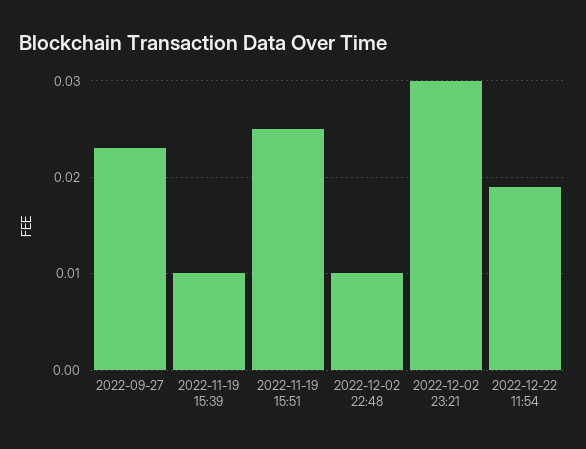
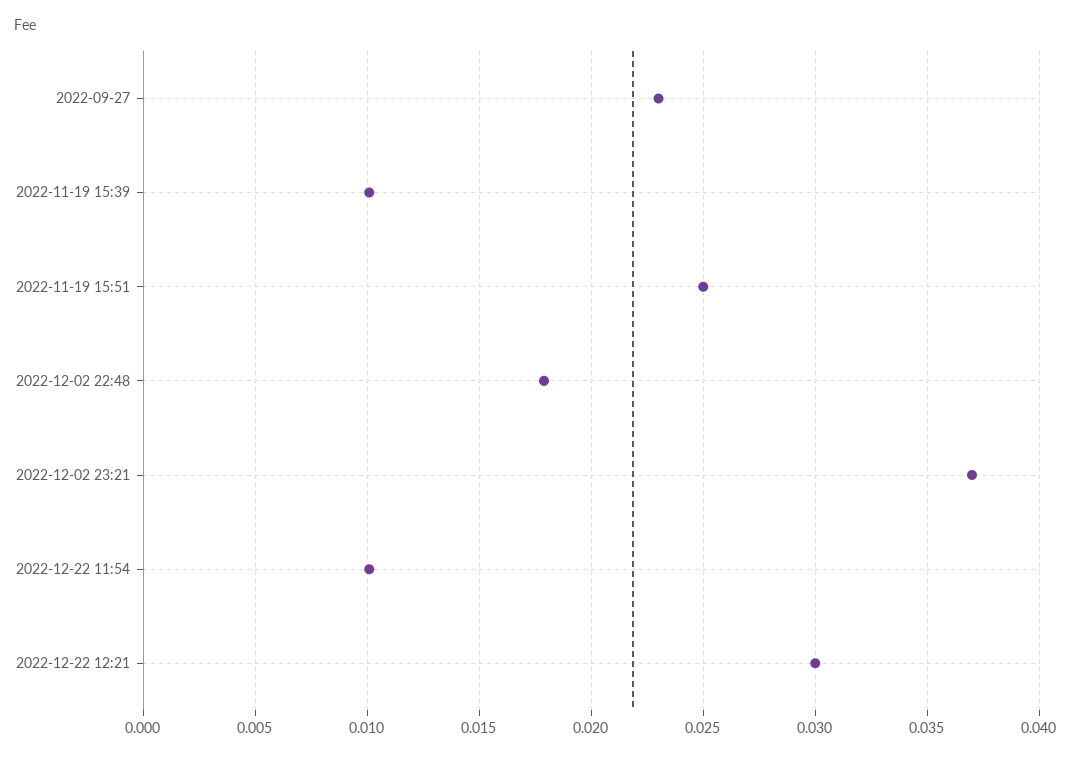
2022-12-02 22:48: 0.01 -> 0.018
2022-12-02 23:21: 0.03 -> 0.037
2022-12-22 11:54: 0.019 -> 0.01
2022-12-22 12:21: none -> 0.03

